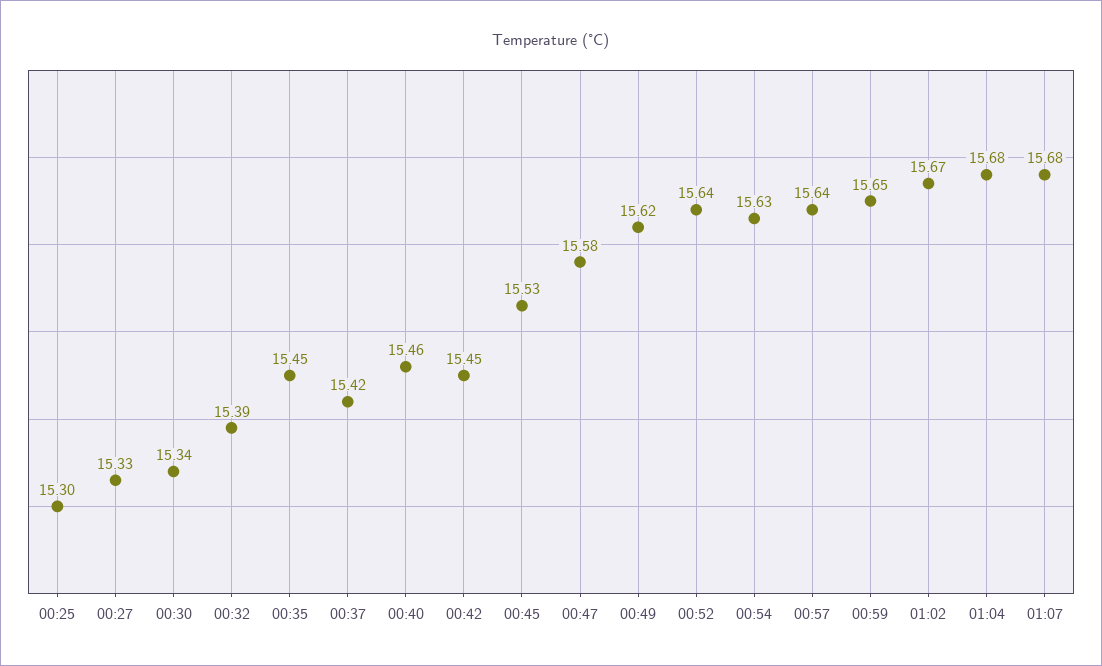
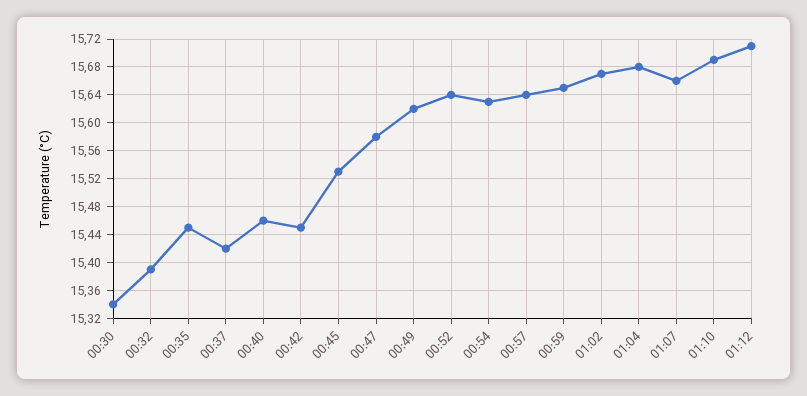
00:25: 15.3 -> none
00:27: 15.33 -> none
01:07: 15.68 -> 15.66
01:10: none -> 15.69
01:12: none -> 15.71

